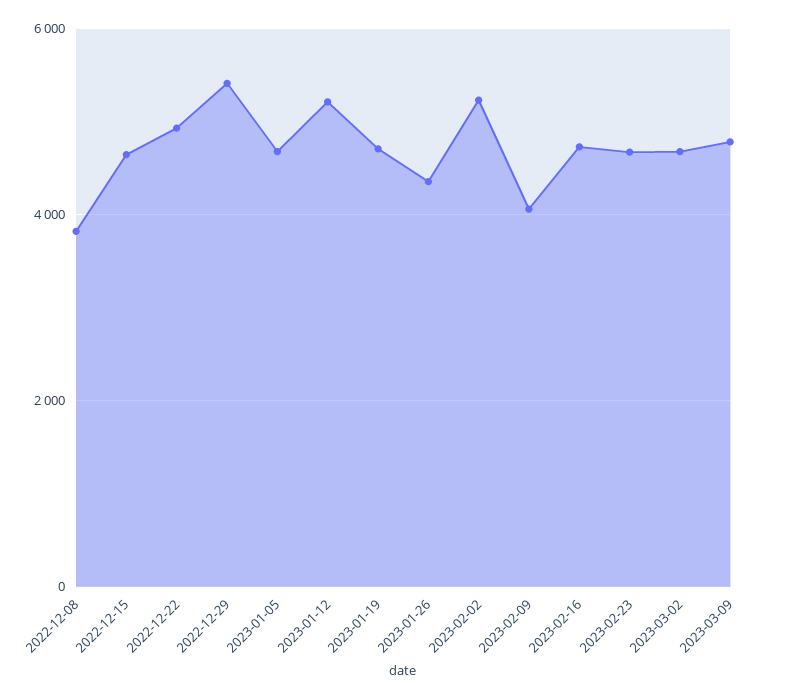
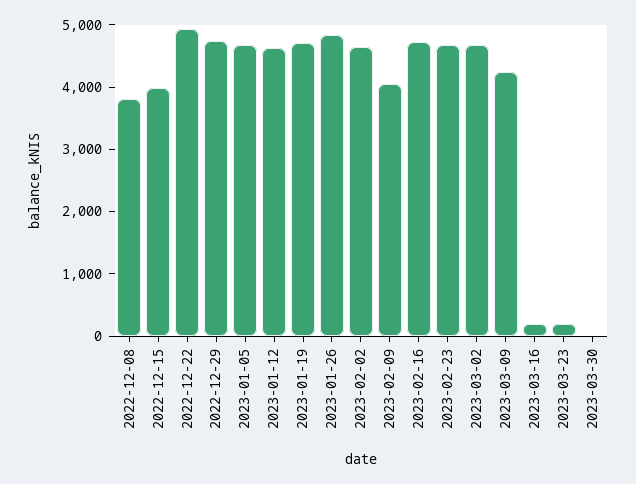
2022-12-15: 4600 -> 4000
2022-12-29: 5400 -> 4800
2023-01-12: 5200 -> 4600
2023-01-26: 4400 -> 4800
2023-02-02: 5200 -> 4600
2023-03-09: 4800 -> 4200
2023-03-16: none -> 200
2023-03-23: none -> 200
2023-03-30: none -> 0

